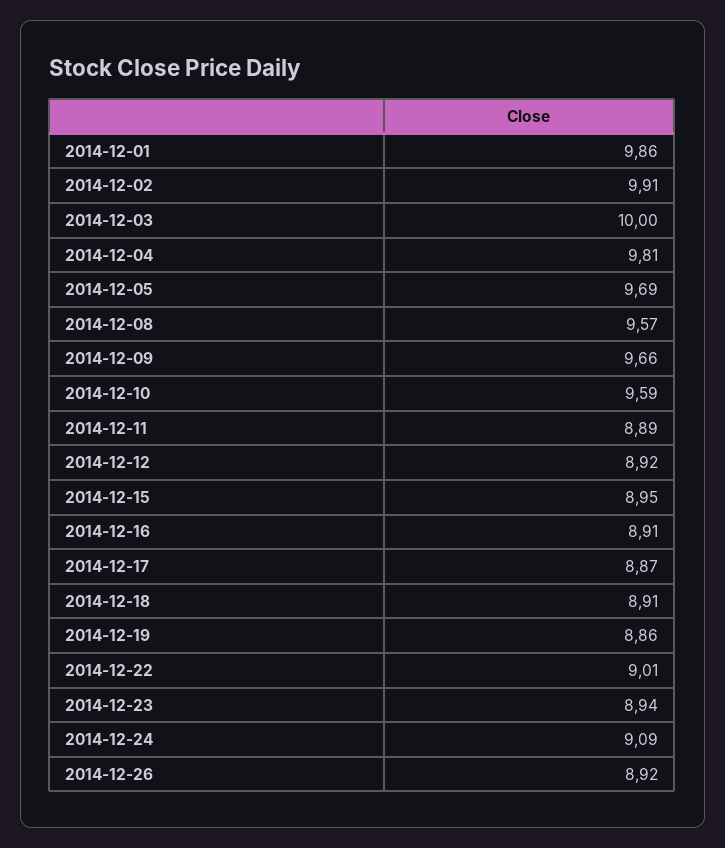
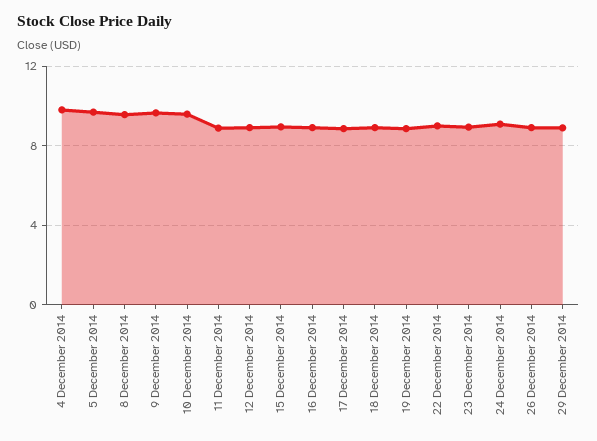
2014-12-01: 9.86 -> none
2014-12-02: 9.91 -> none
2014-12-03: 10 -> none
29 December 2014: none -> 9

